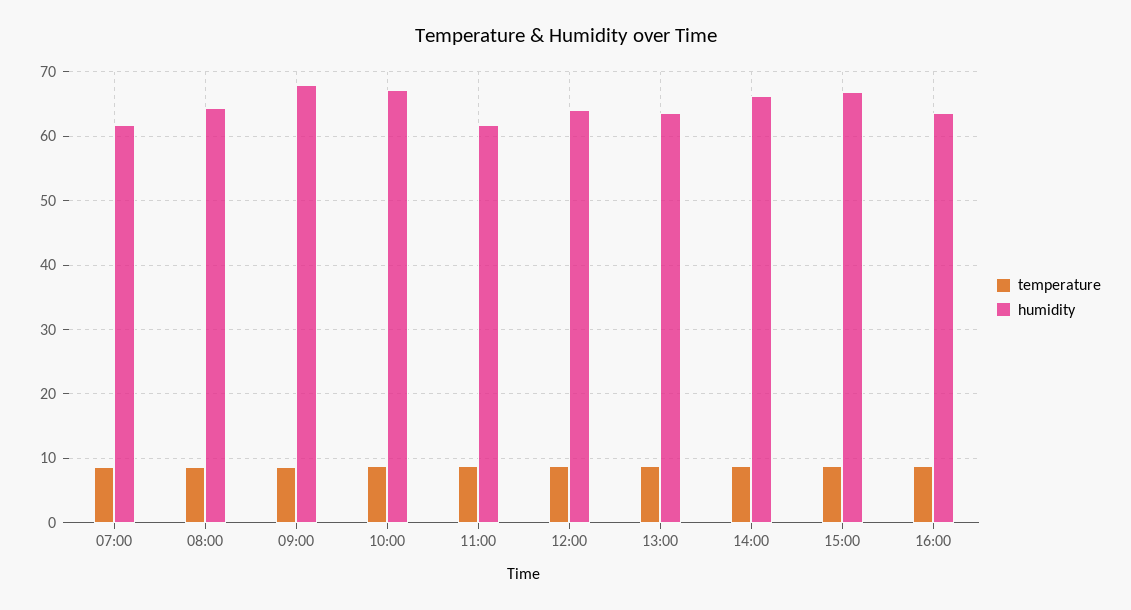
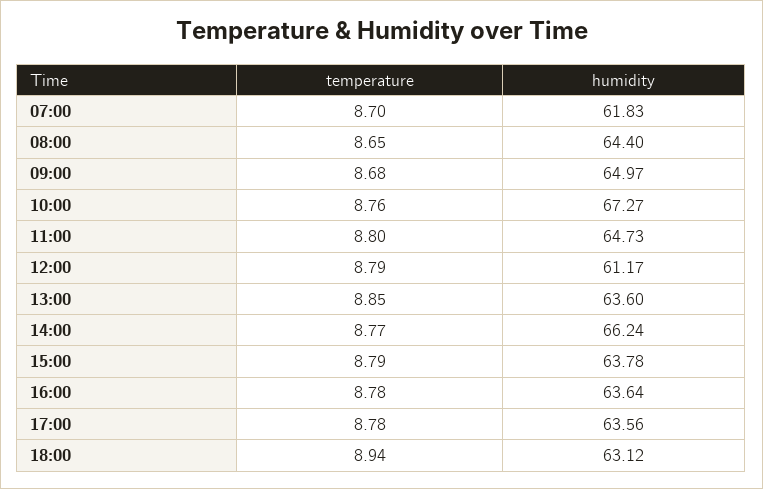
humidity, 09:00: 68 -> 64.97
humidity, 11:00: 62 -> 64.73
humidity, 12:00: 64 -> 61.17
humidity, 15:00: 67 -> 63.78
temperature, 17:00: none -> 8.78
humidity, 17:00: none -> 63.56
temperature, 18:00: none -> 8.94
humidity, 18:00: none -> 63.12

